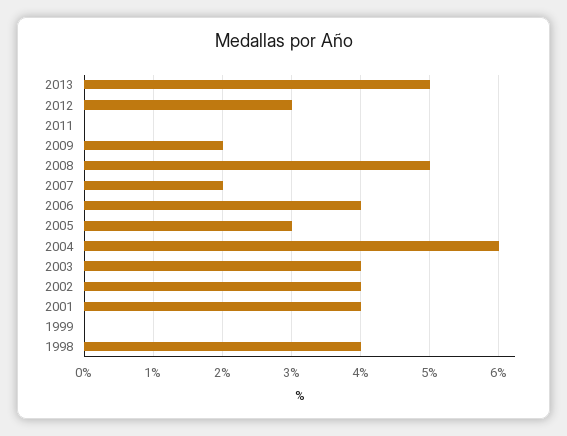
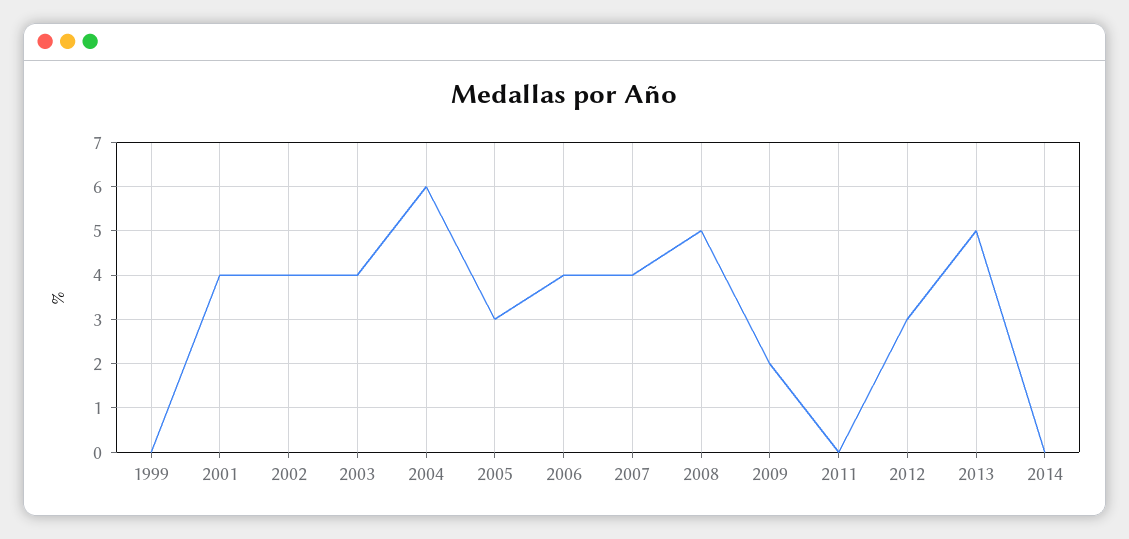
2007: 2 -> 4
1998: 4 -> none
2014: none -> 0

